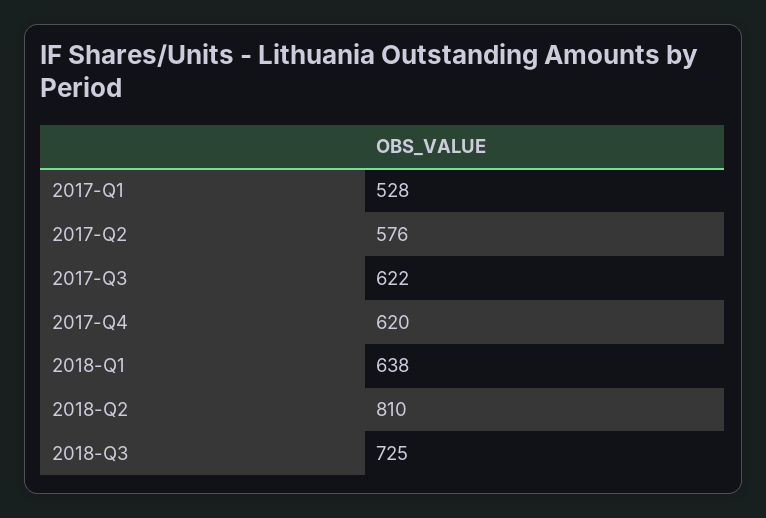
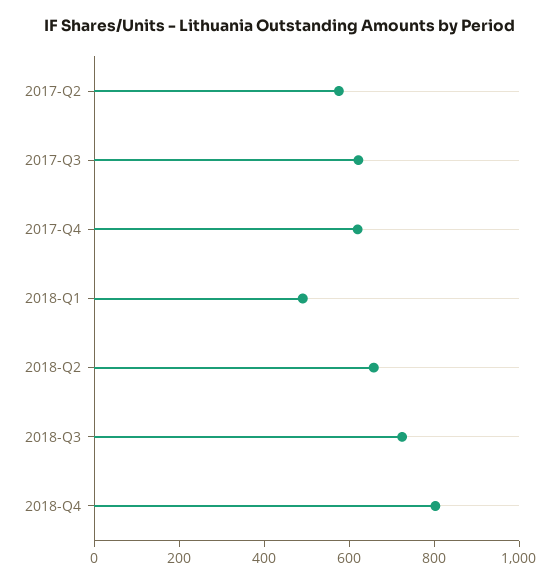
2017-Q1: 528 -> none
2018-Q1: 638 -> 500
2018-Q2: 810 -> 650
2018-Q4: none -> 800

